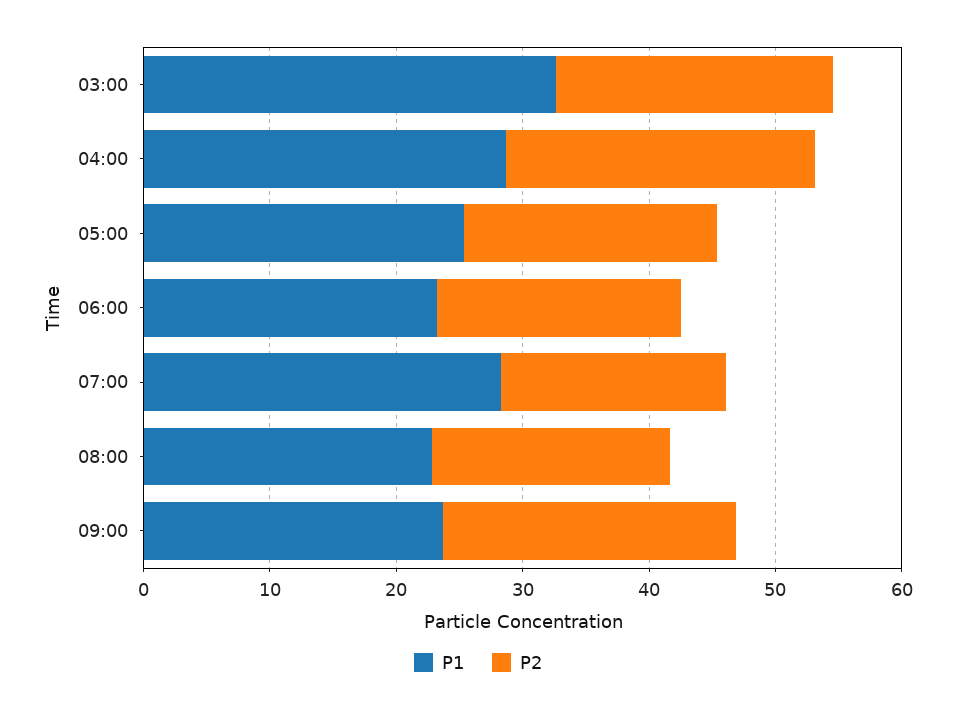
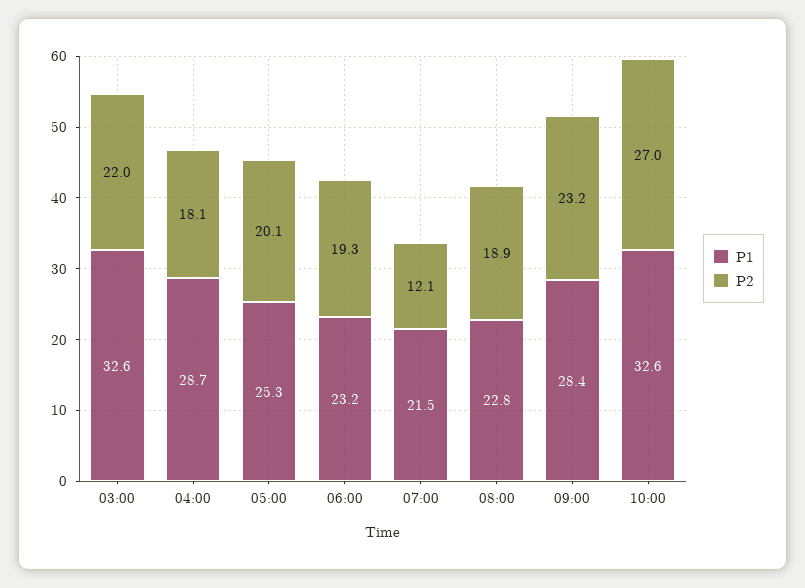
P2, 04:00: 24 -> 18.1
P1, 07:00: 28 -> 21.5
P2, 07:00: 18 -> 12.1
P1, 09:00: 24 -> 28.4
P1, 10:00: none -> 32.6
P2, 10:00: none -> 27

